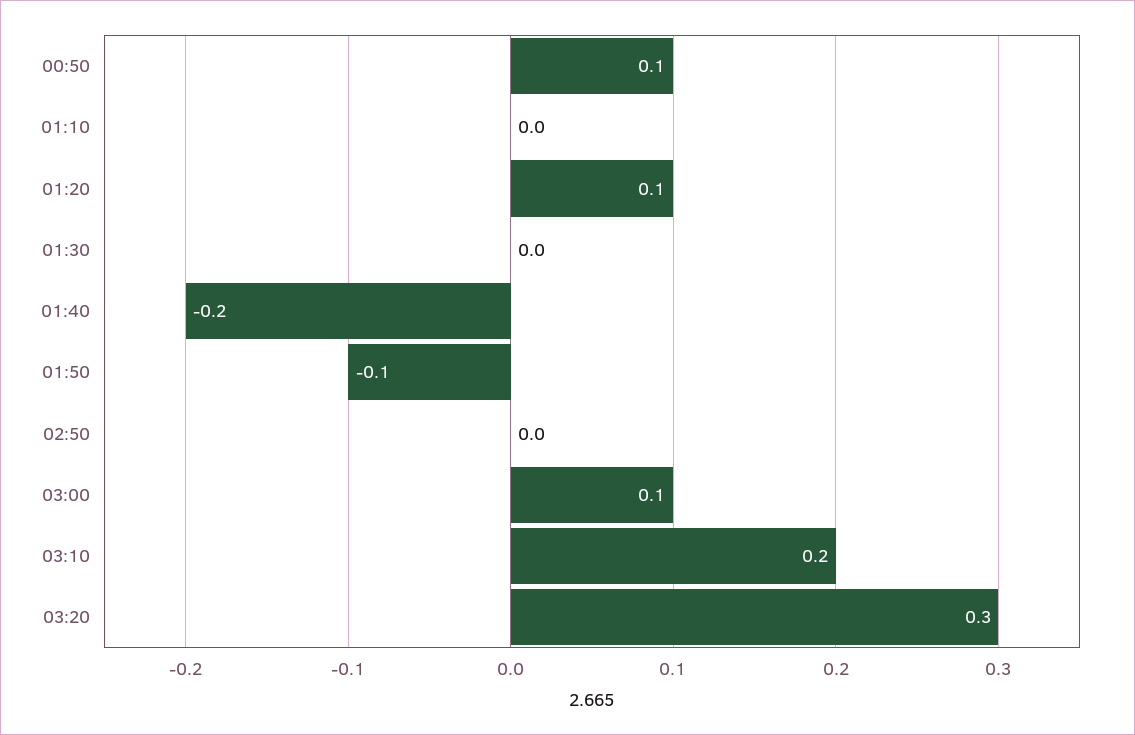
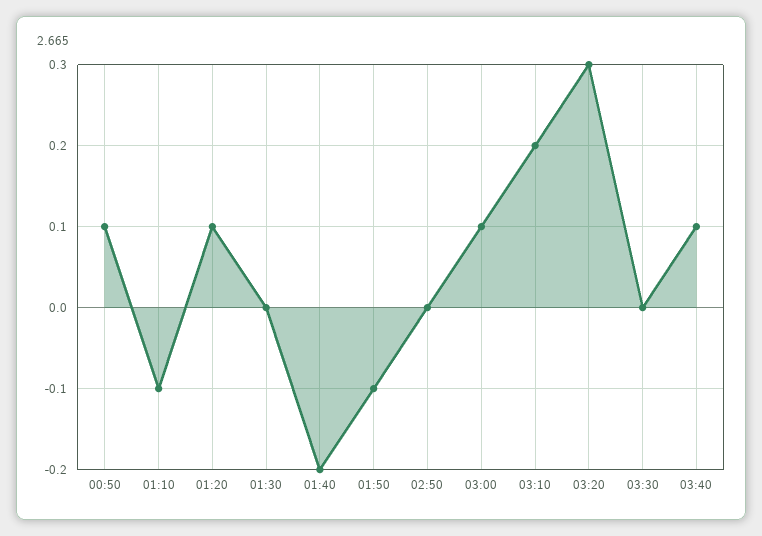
01:10: 0 -> -0.1
03:30: none -> 0
03:40: none -> 0.1

